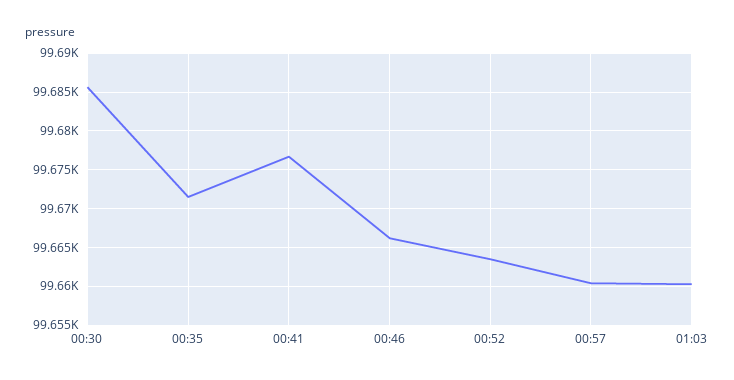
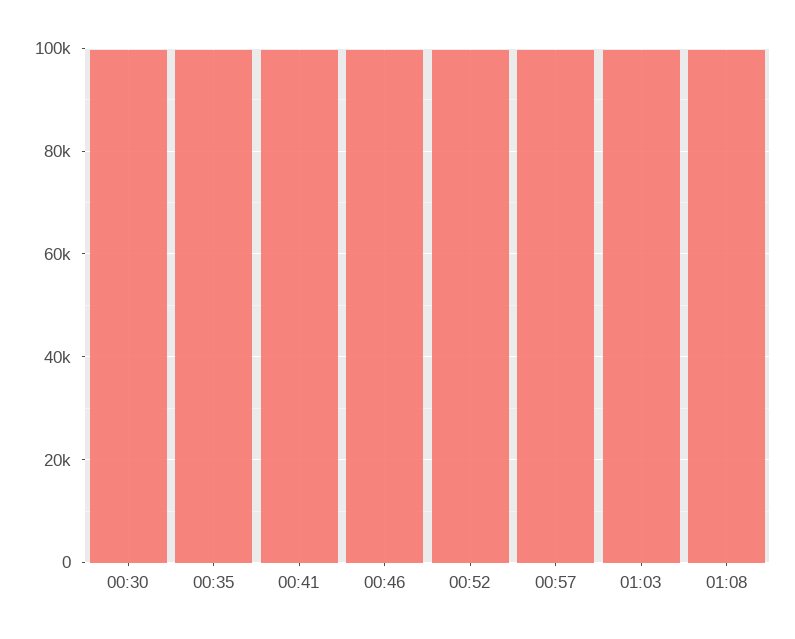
01:08: none -> 100000

